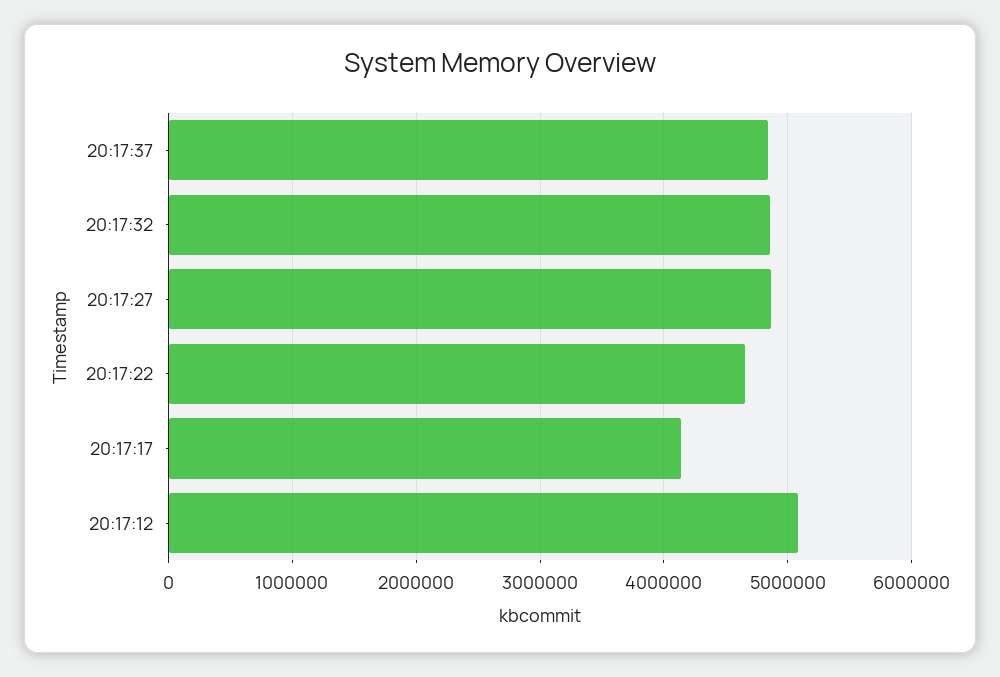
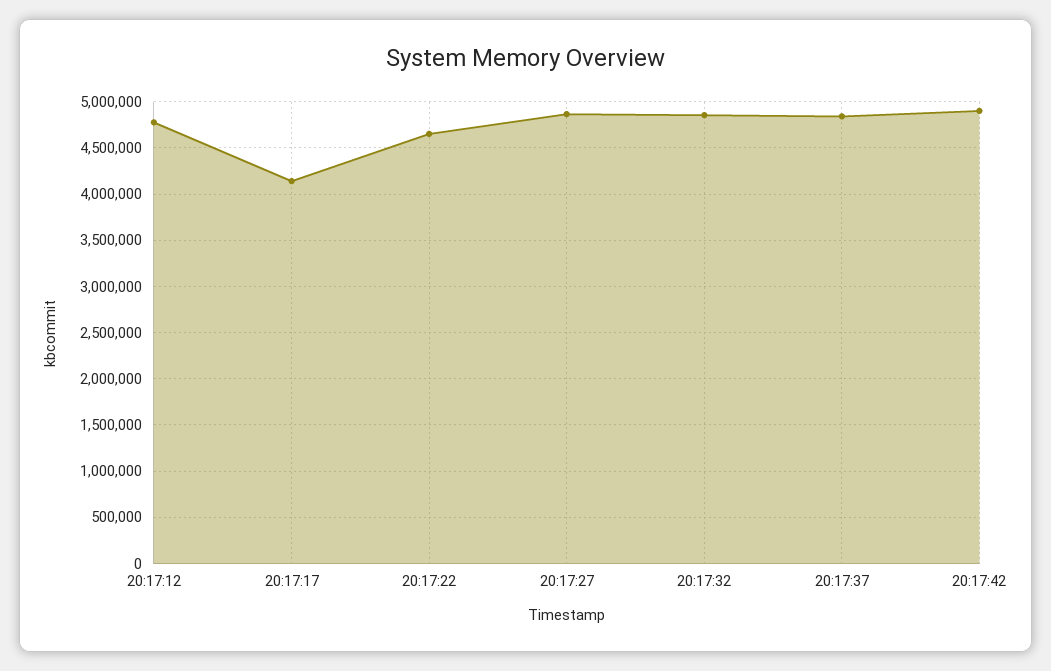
20:17:12: 5100000 -> 4800000
20:17:42: none -> 4900000

